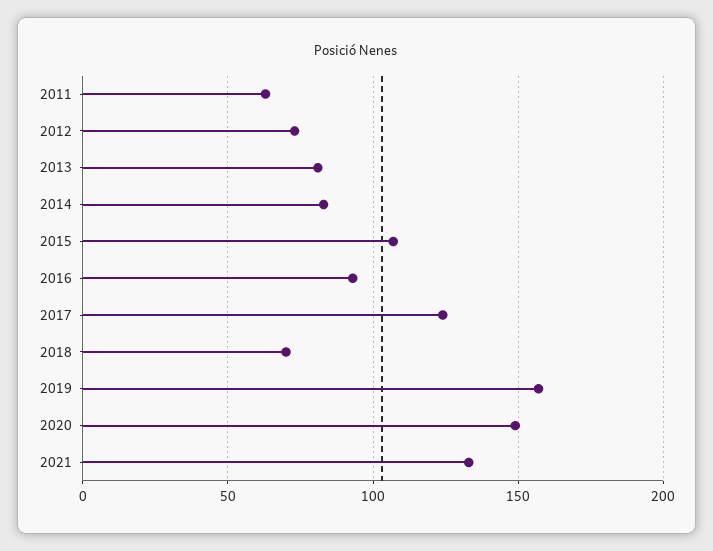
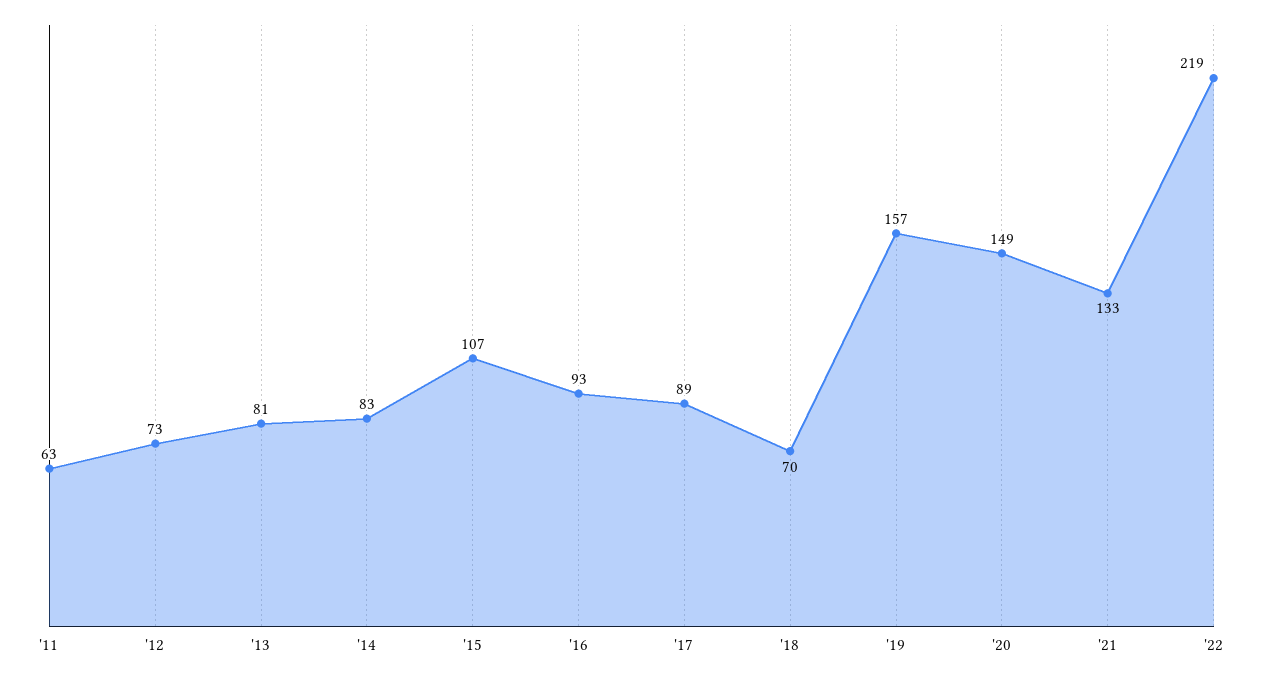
2017: 125 -> 89
'22: none -> 219

